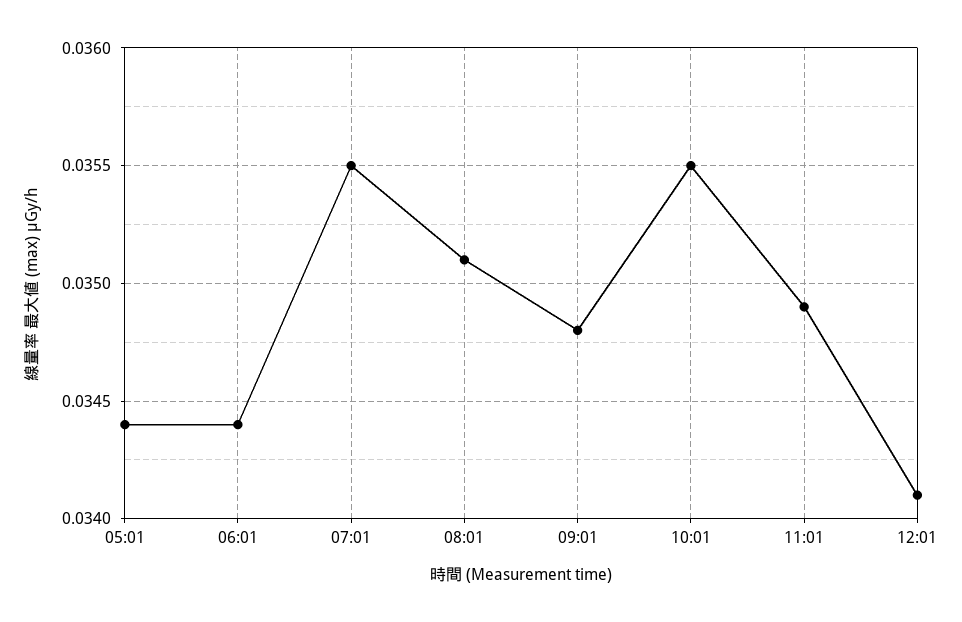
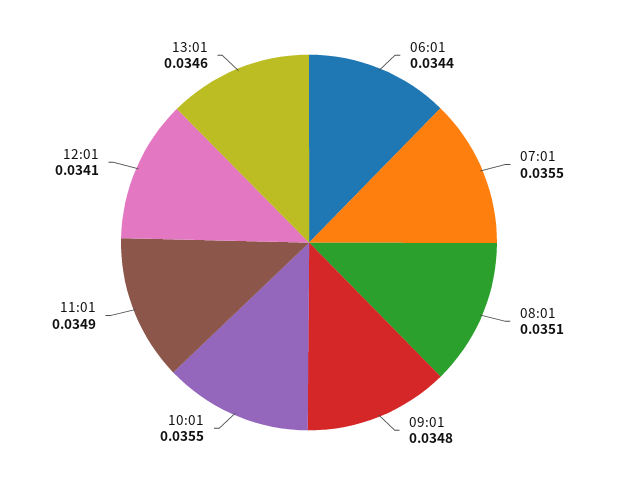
05:01: 0.0344 -> none
13:01: none -> 0.0346

